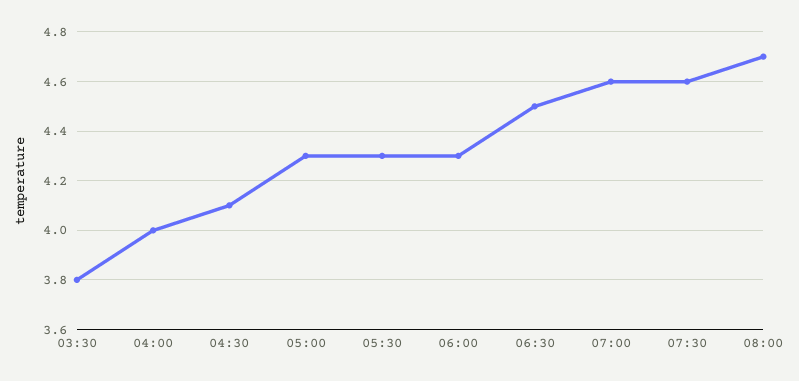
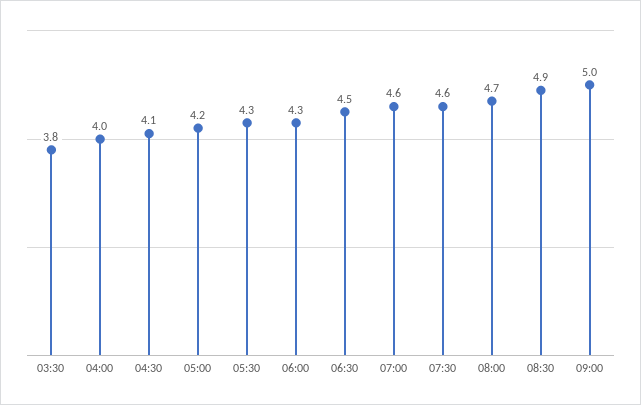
05:00: 4.3 -> 4.2
08:30: none -> 4.9
09:00: none -> 5

